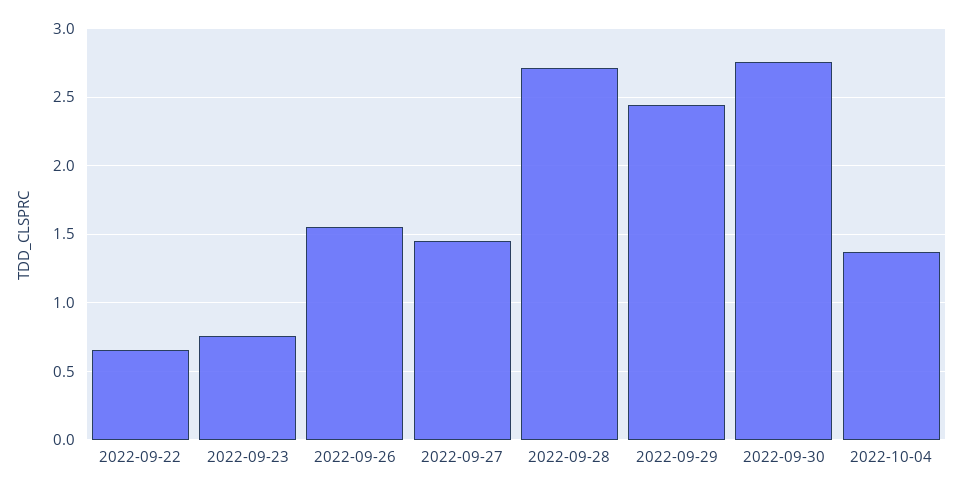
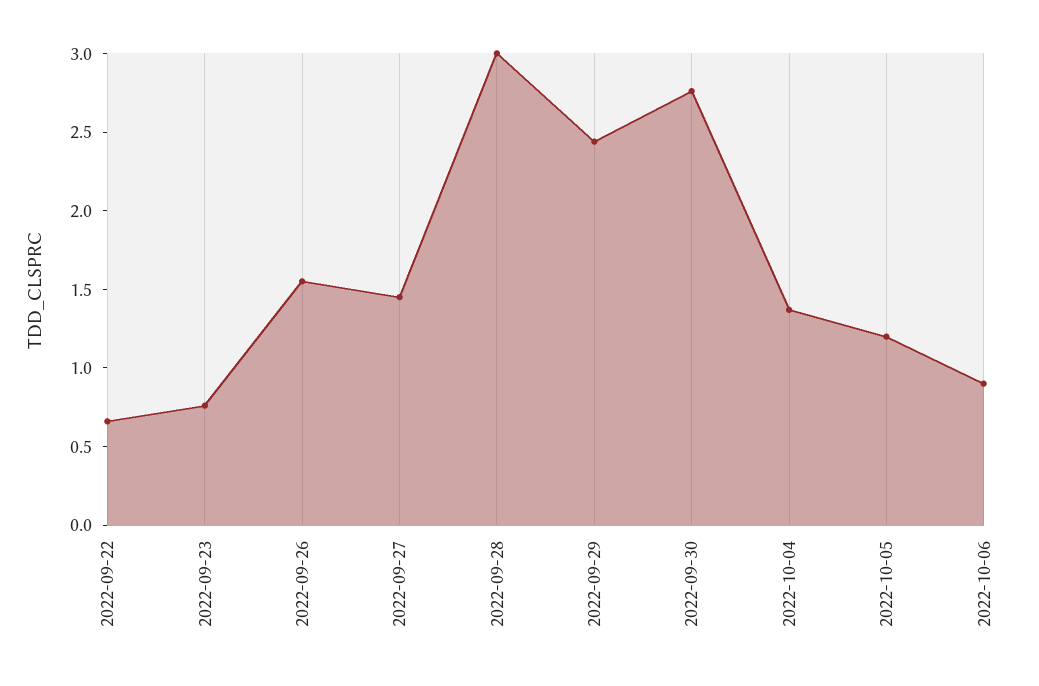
2022-09-28: 2.7 -> 3
2022-10-05: none -> 1.2
2022-10-06: none -> 0.9

